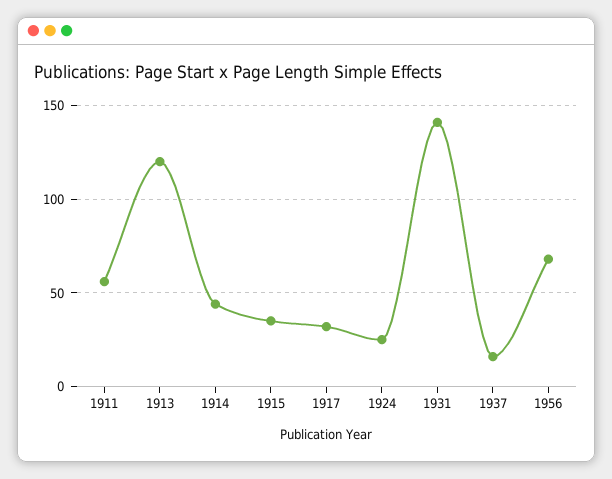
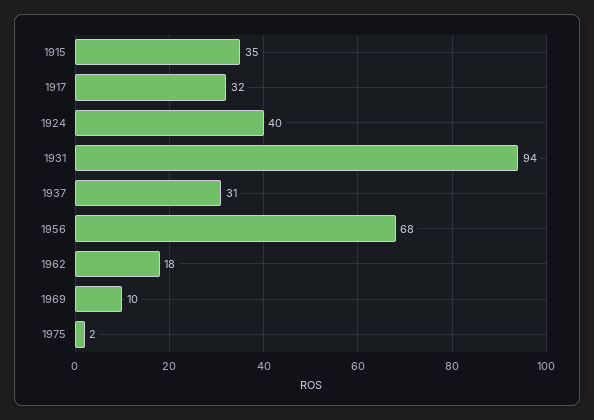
1911: 55 -> none
1913: 120 -> none
1914: 45 -> none
1924: 25 -> 40
1931: 140 -> 94
1937: 15 -> 31
1962: none -> 18
1969: none -> 10
1975: none -> 2

